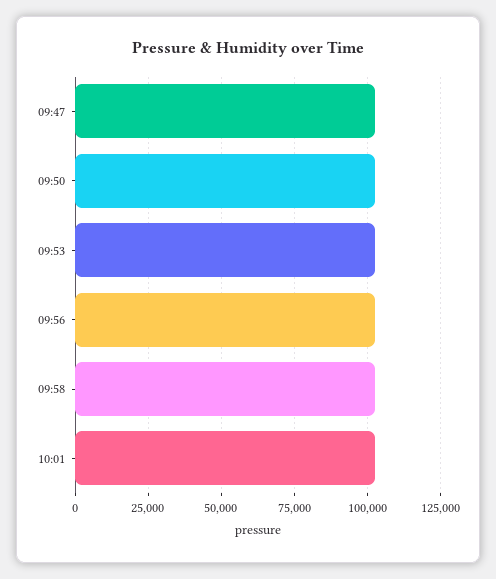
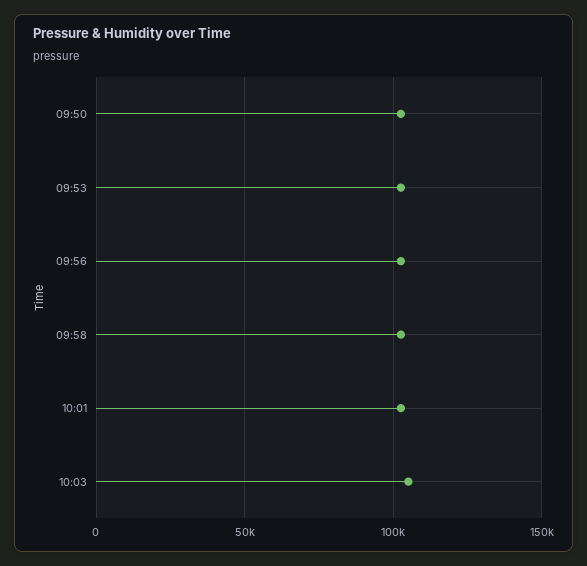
09:47: 102500 -> none
10:03: none -> 105000

